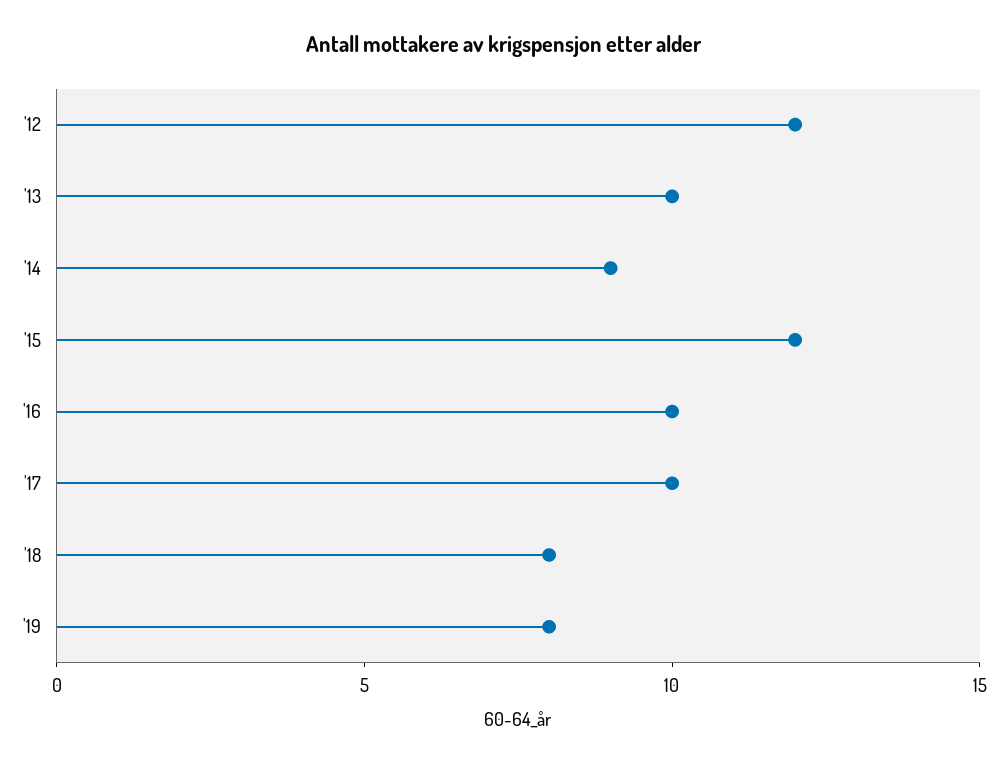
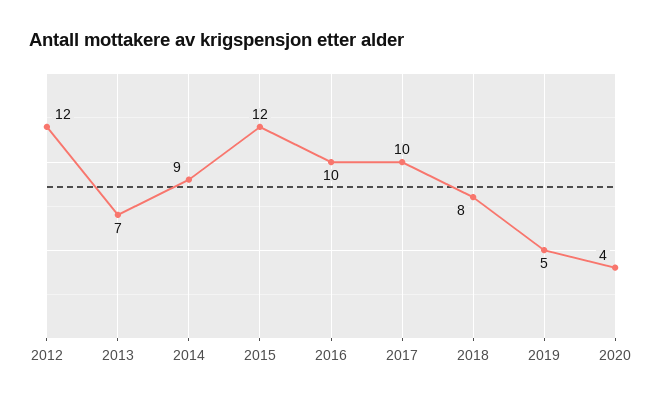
'13: 10 -> 7
'19: 8 -> 5
2020: none -> 4

